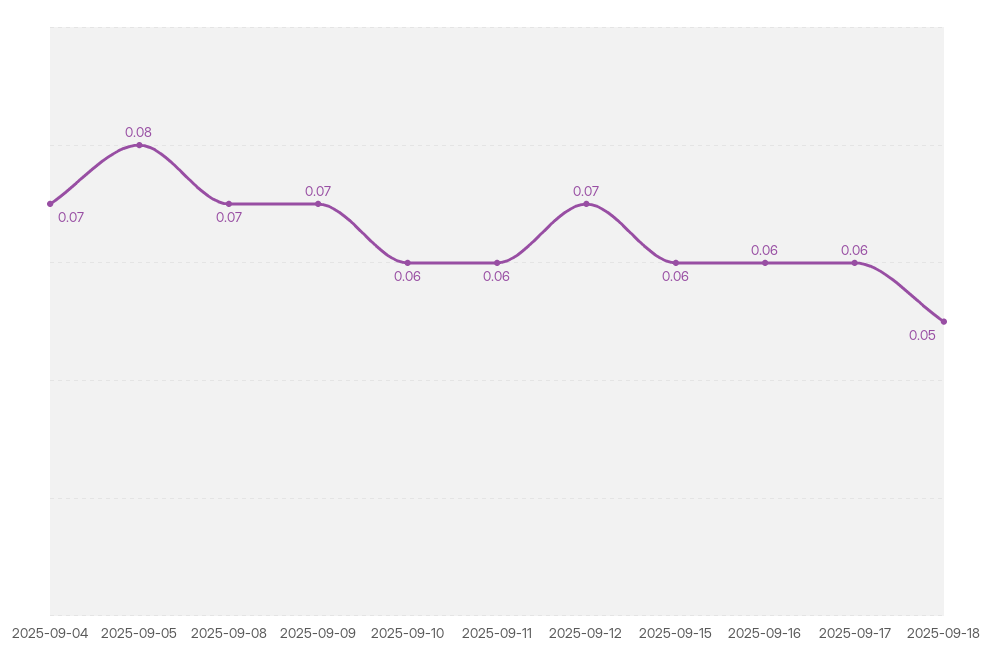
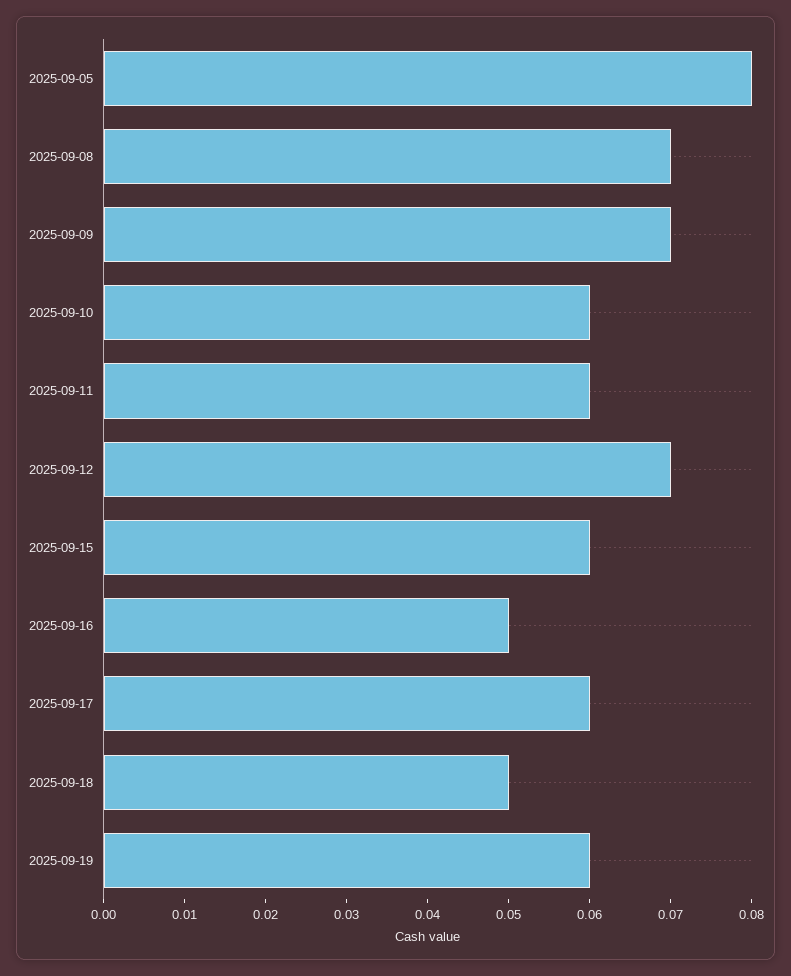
2025-09-04: 0.07 -> none
2025-09-16: 0.06 -> 0.05
2025-09-19: none -> 0.06

